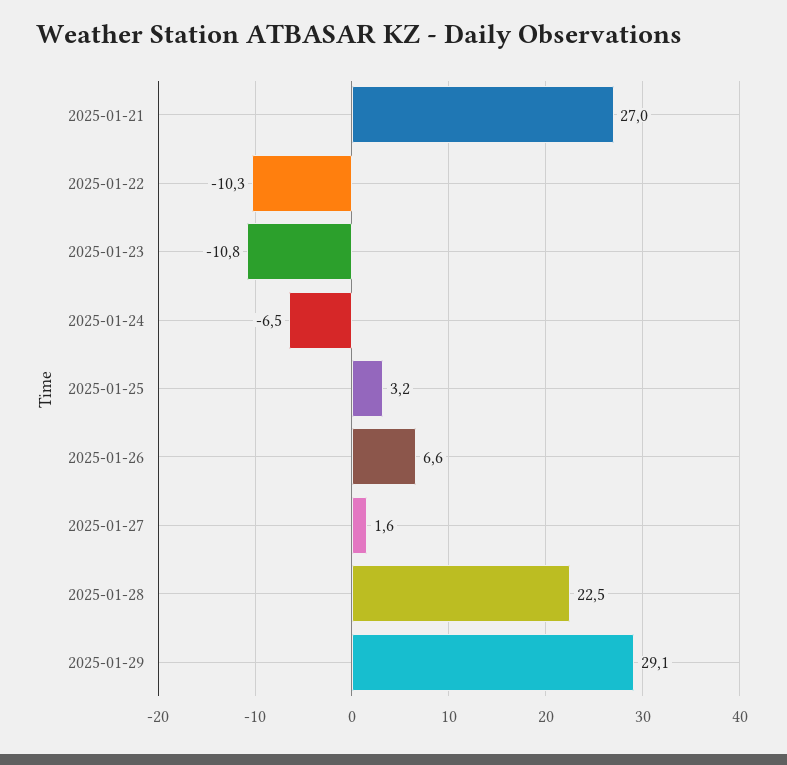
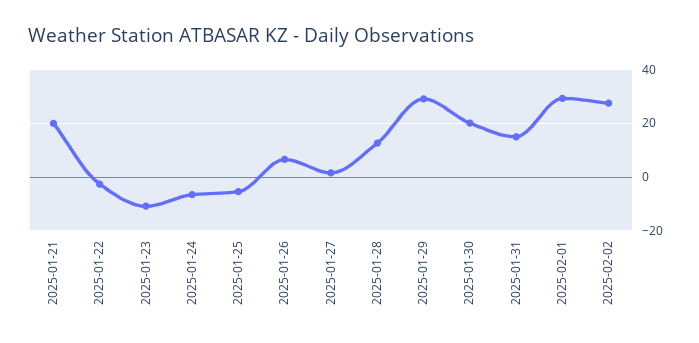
2025-01-21: 27 -> 20
2025-01-22: -10.3 -> -2.5
2025-01-25: 3.2 -> -5
2025-01-28: 22.5 -> 12.5
2025-01-30: none -> 20
2025-01-31: none -> 15
2025-02-01: none -> 30
2025-02-02: none -> 27.5

